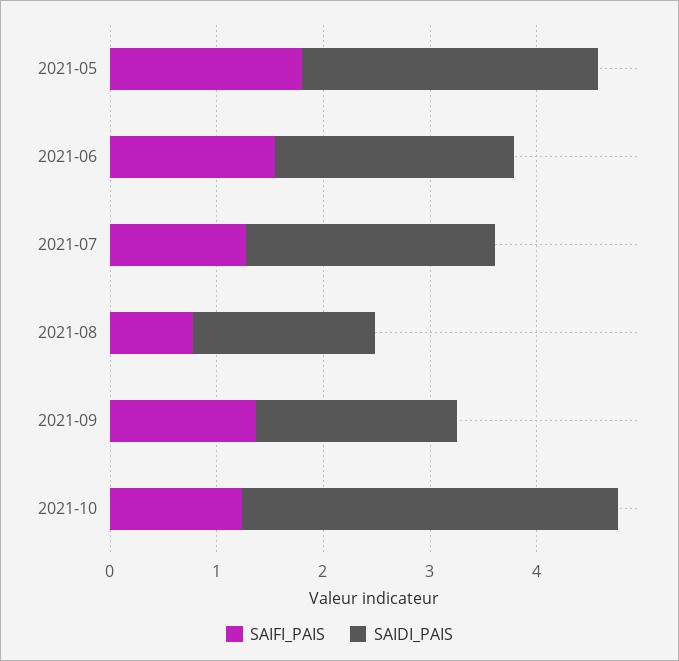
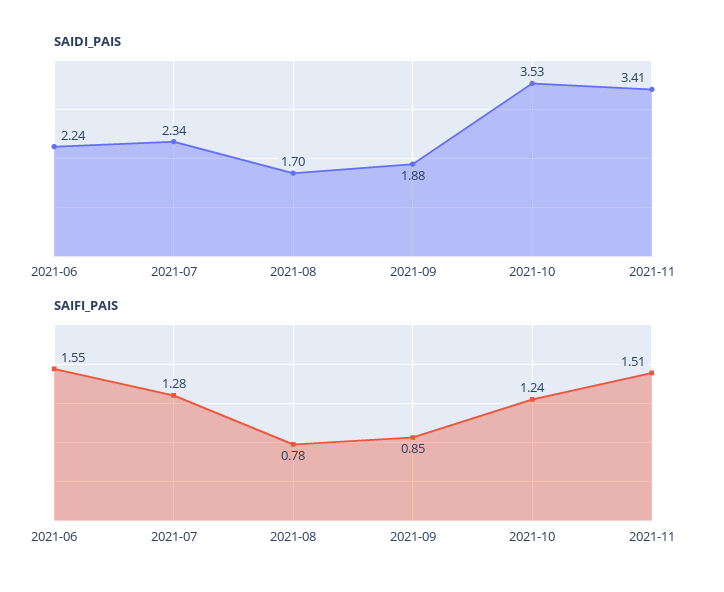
SAIFI_PAIS, 2021-05: 1.8 -> none
SAIDI_PAIS, 2021-05: 2.8 -> none
SAIFI_PAIS, 2021-09: 1.4 -> 0.85
SAIDI_PAIS, 2021-11: none -> 3.41
SAIFI_PAIS, 2021-11: none -> 1.51

